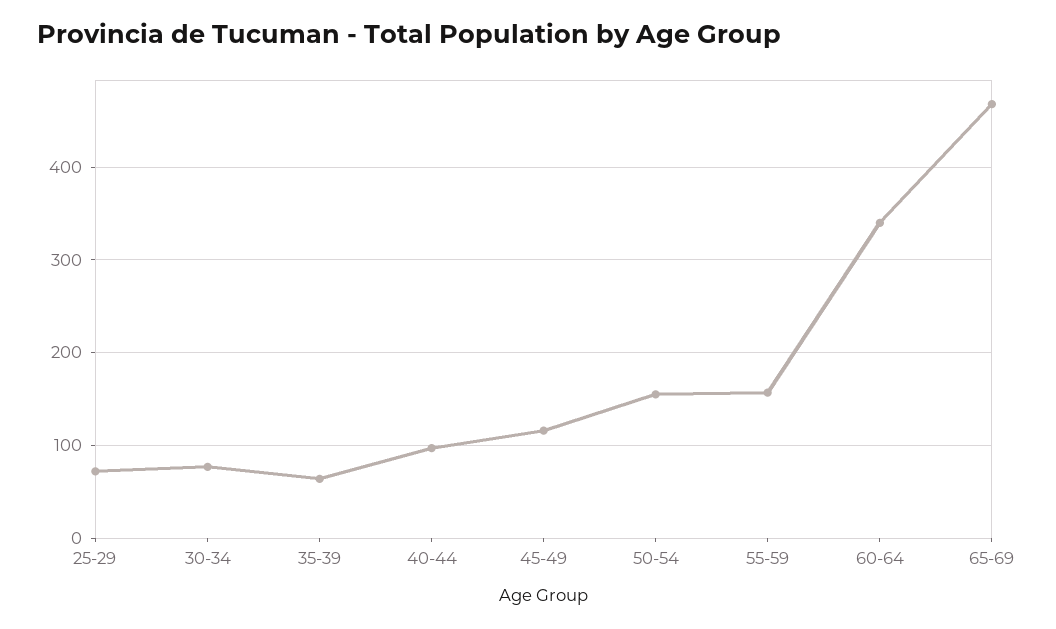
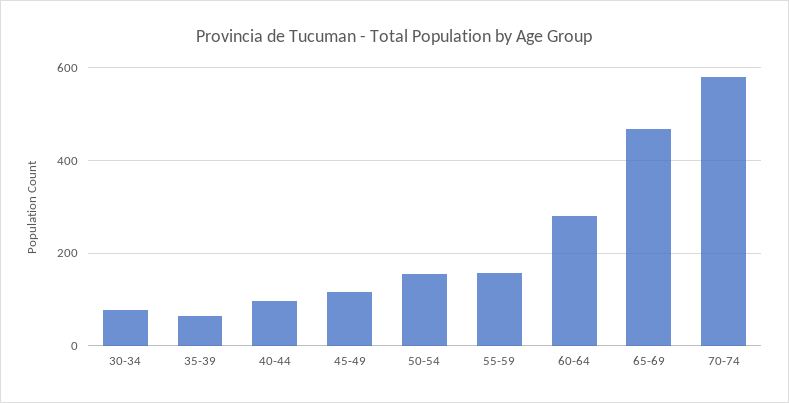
25-29: 70 -> none
60-64: 340 -> 280
70-74: none -> 580

